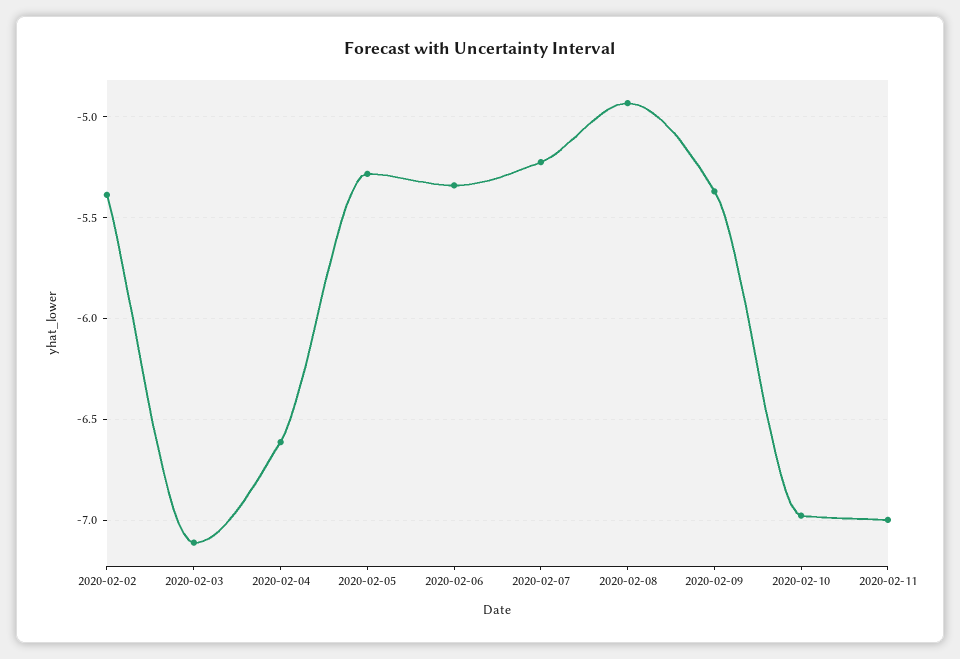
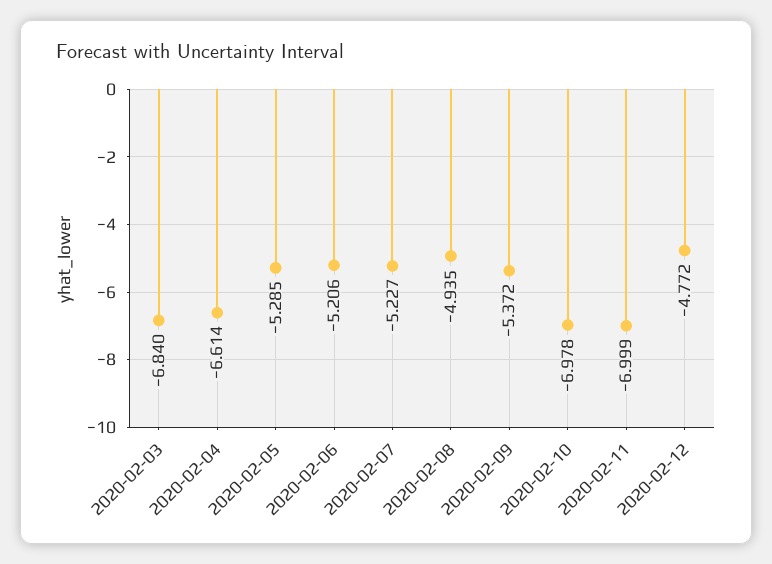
2020-02-02: -5.4 -> none
2020-02-03: -7.1 -> -6.84
2020-02-06: -5.35 -> -5.206
2020-02-12: none -> -4.772

